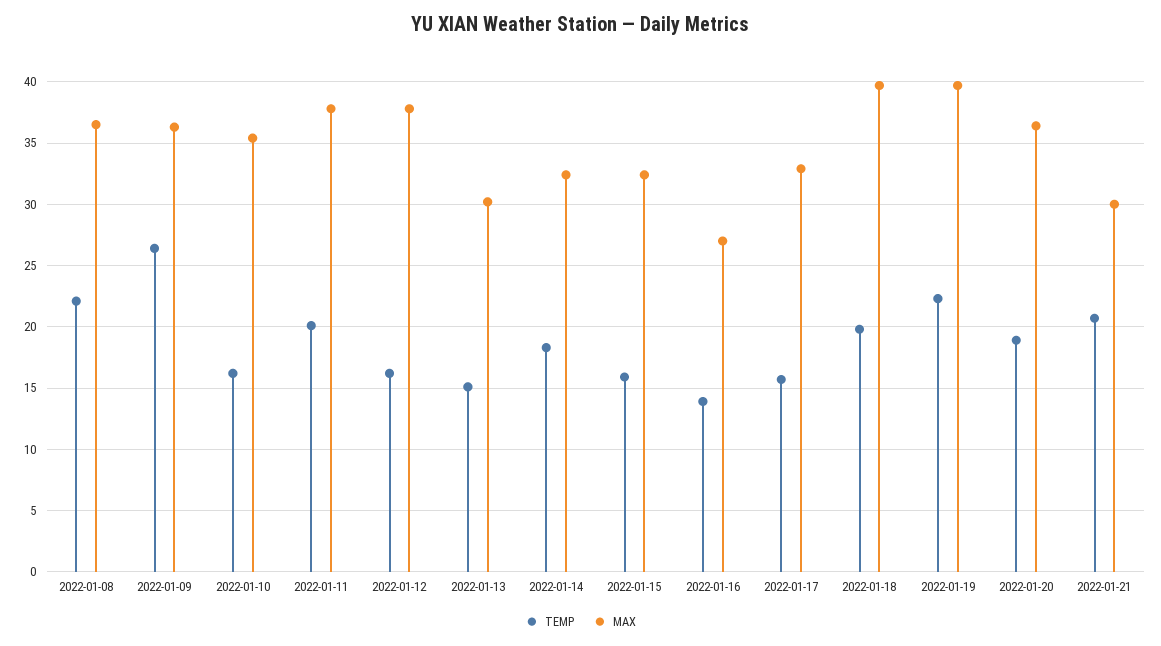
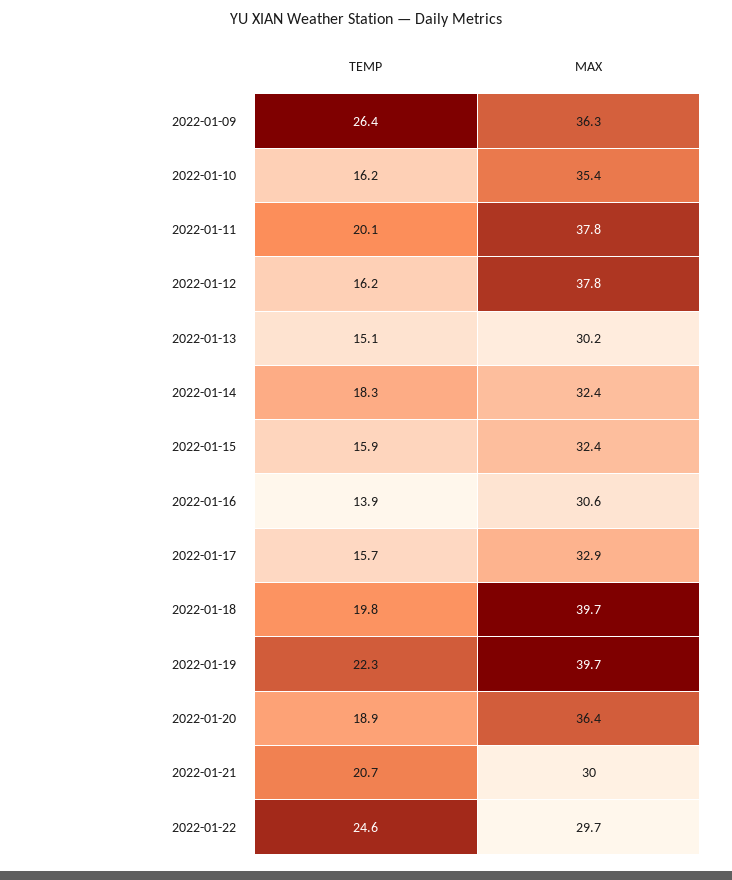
TEMP, 2022-01-08: 22 -> none
MAX, 2022-01-08: 36.5 -> none
MAX, 2022-01-16: 27 -> 30.6
TEMP, 2022-01-22: none -> 24.6
MAX, 2022-01-22: none -> 29.7

